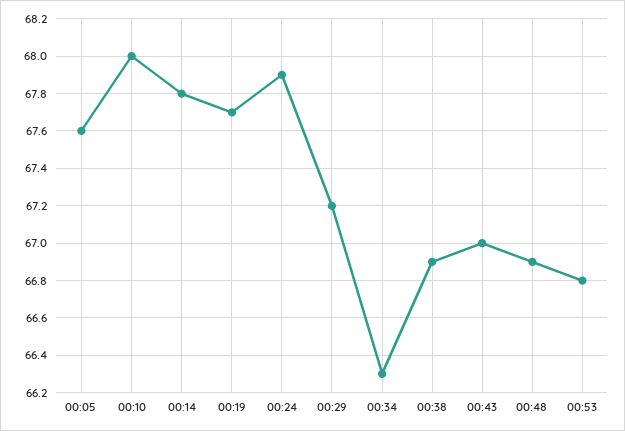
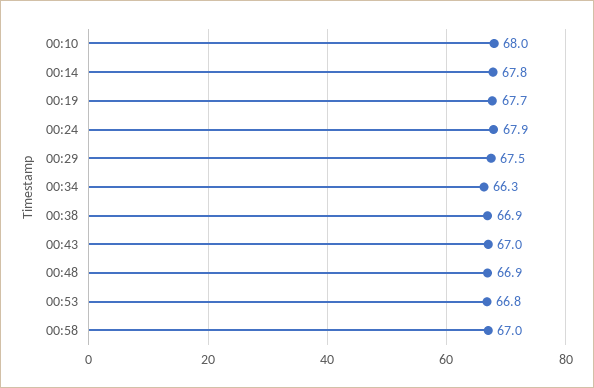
00:05: 67.6 -> none
00:29: 67.2 -> 67.5
00:58: none -> 67

